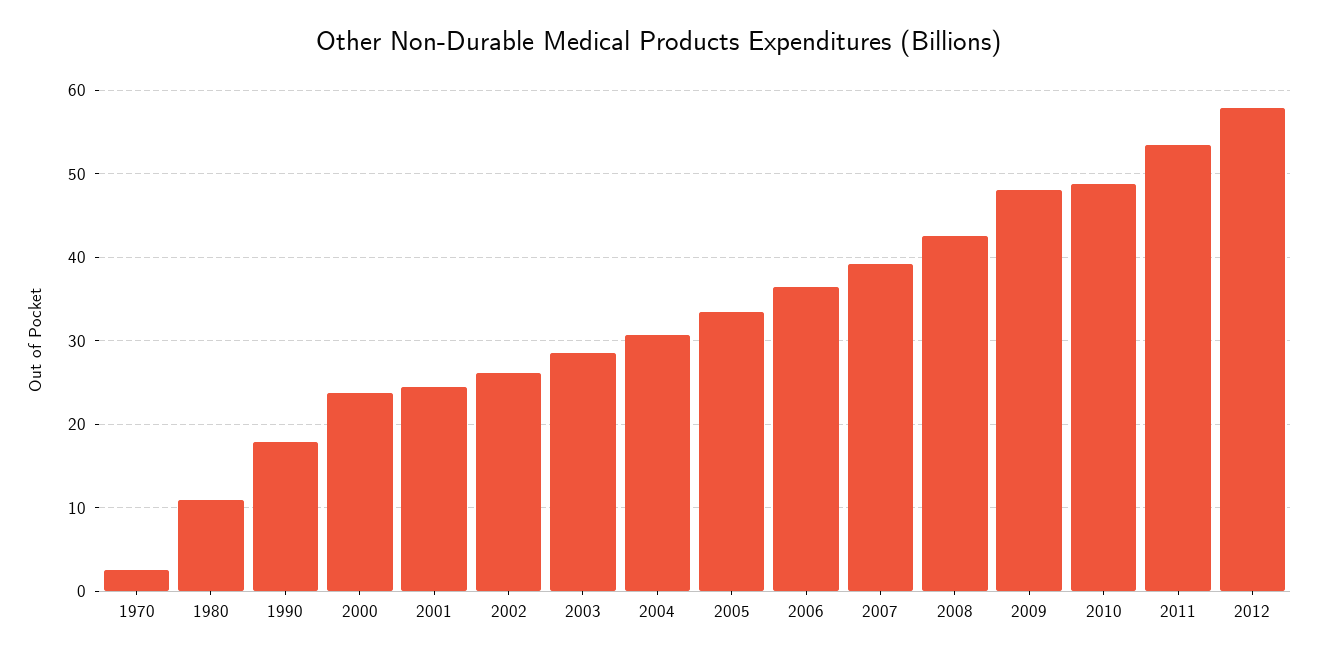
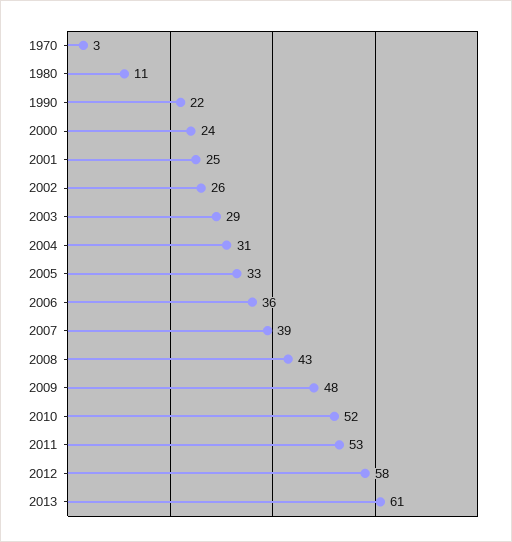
1990: 18 -> 22
2010: 49 -> 52
2013: none -> 61

